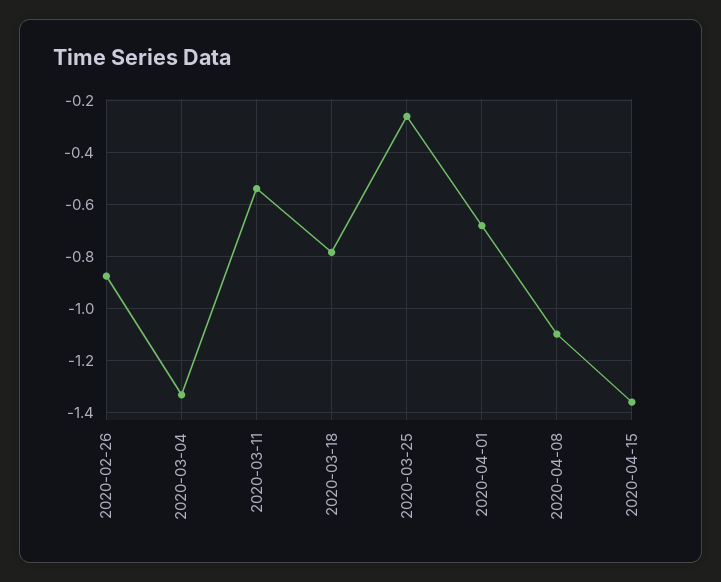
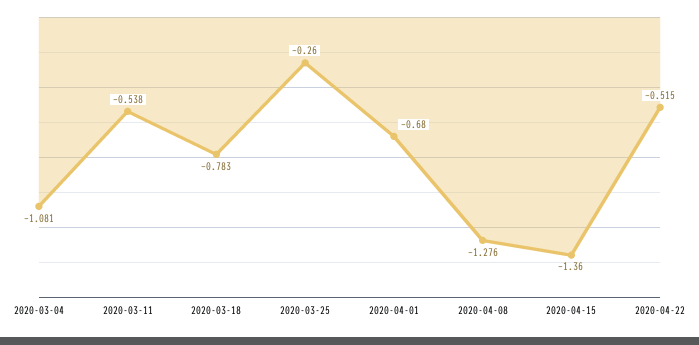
2020-02-26: -0.875 -> none
2020-03-04: -1.325 -> -1.081
2020-04-08: -1.1 -> -1.276
2020-04-22: none -> -0.515

